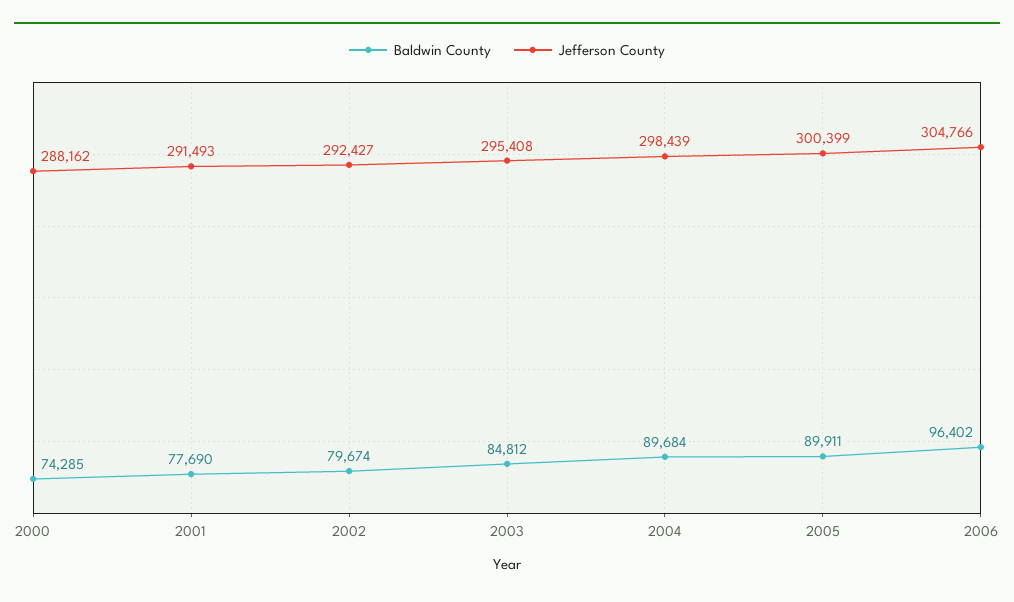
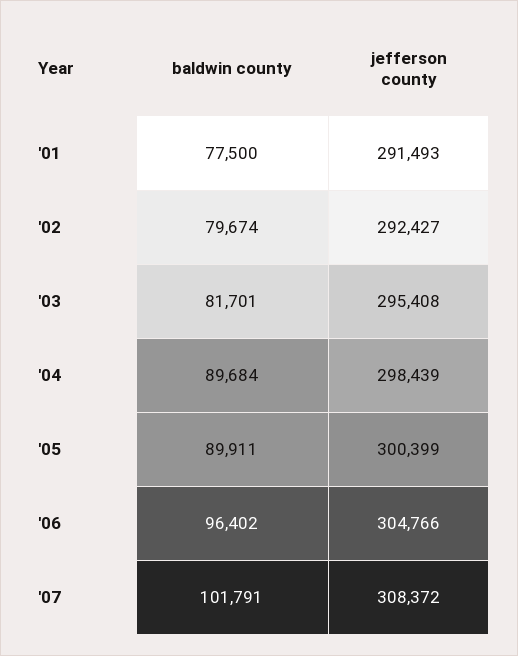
Baldwin County, 2000: 74285 -> none
Jefferson County, 2000: 288162 -> none
Baldwin County, 2001: 77690 -> 77500
Baldwin County, 2003: 84812 -> 81701
Baldwin County, '07: none -> 101791
Jefferson County, '07: none -> 308372

